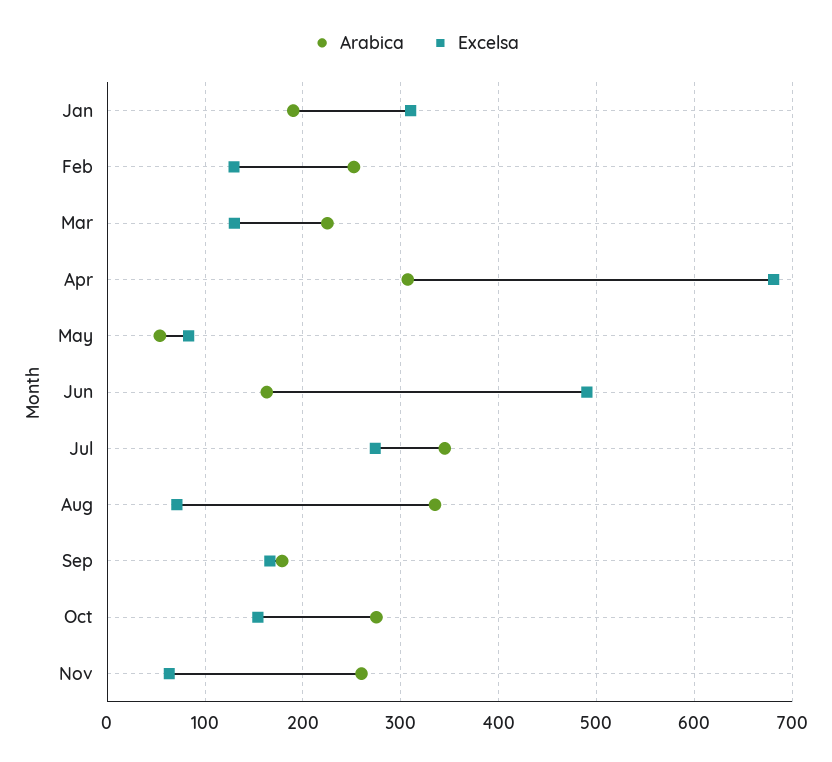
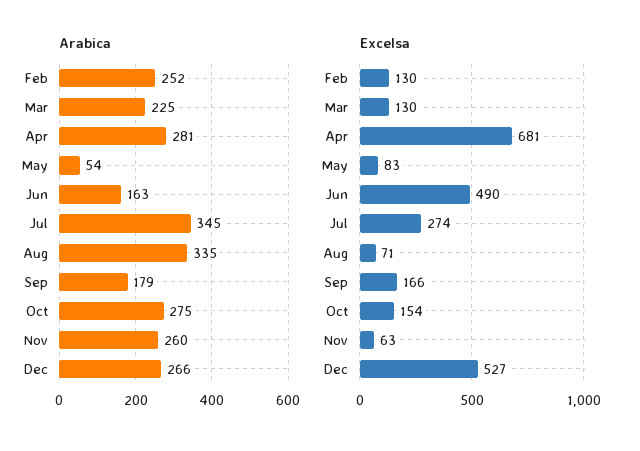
Arabica, Jan: 190 -> none
Excelsa, Jan: 310 -> none
Arabica, Apr: 310 -> 281
Arabica, Dec: none -> 266
Excelsa, Dec: none -> 527

